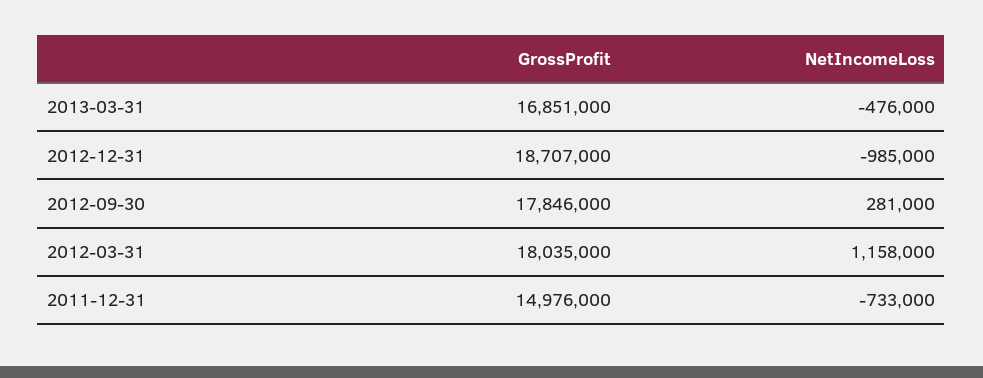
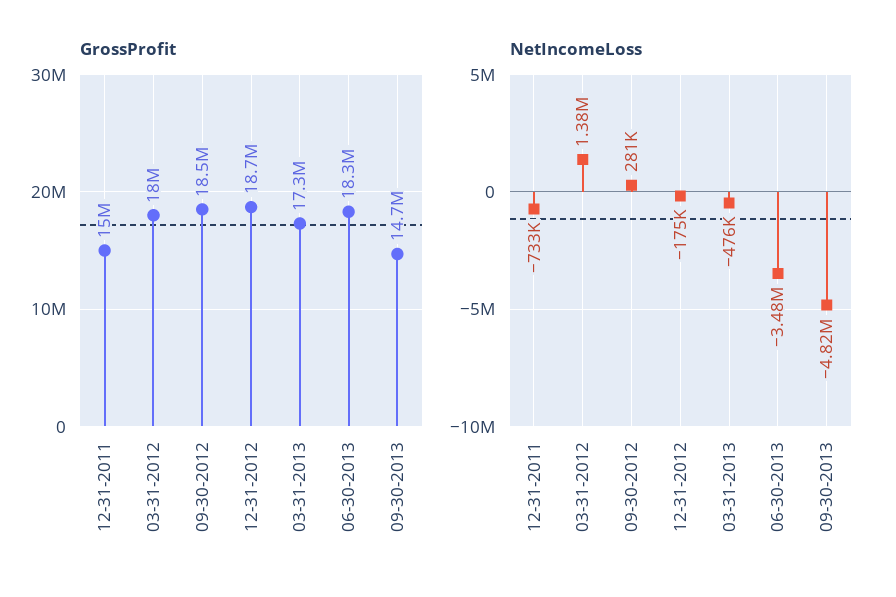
GrossProfit, 2013-03-31: 16851000 -> 17300000
NetIncomeLoss, 2012-12-31: -985000 -> -175000
GrossProfit, 2012-09-30: 17846000 -> 18500000
NetIncomeLoss, 2012-03-31: 1158000 -> 1380000
GrossProfit, 06-30-2013: none -> 18300000
GrossProfit, 09-30-2013: none -> 14700000
NetIncomeLoss, 06-30-2013: none -> -3480000
NetIncomeLoss, 09-30-2013: none -> -4820000

